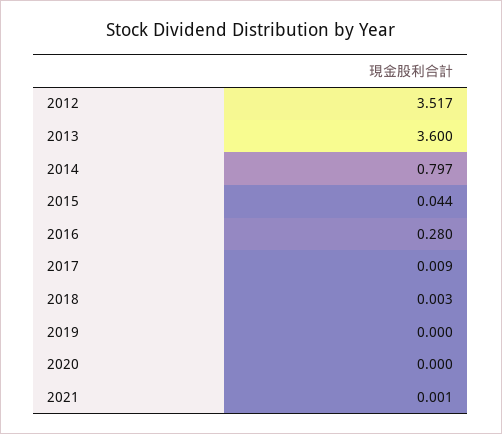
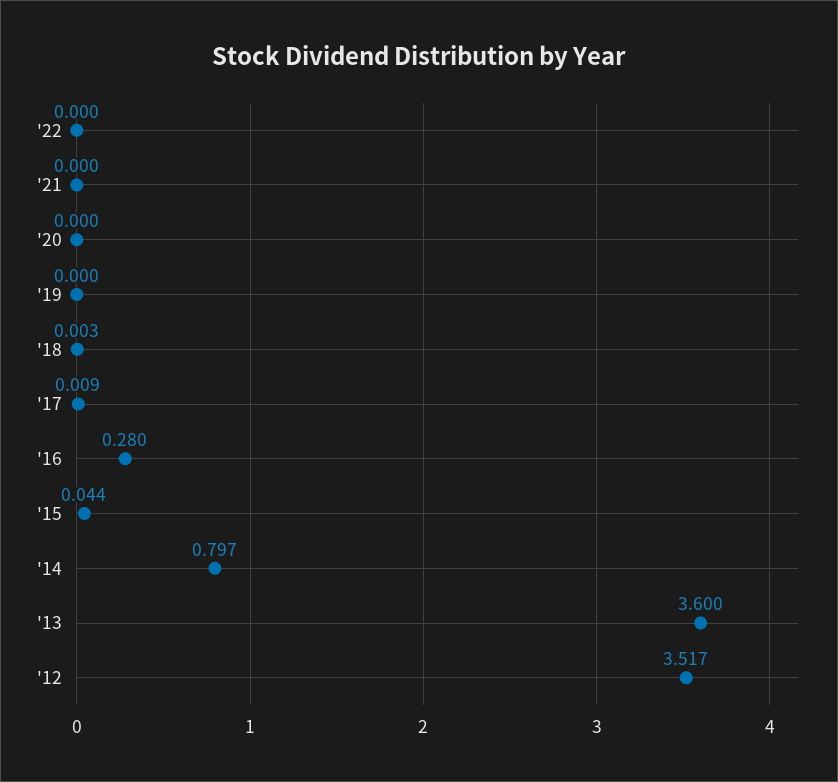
2021: 0.001 -> 0
'22: none -> 0

